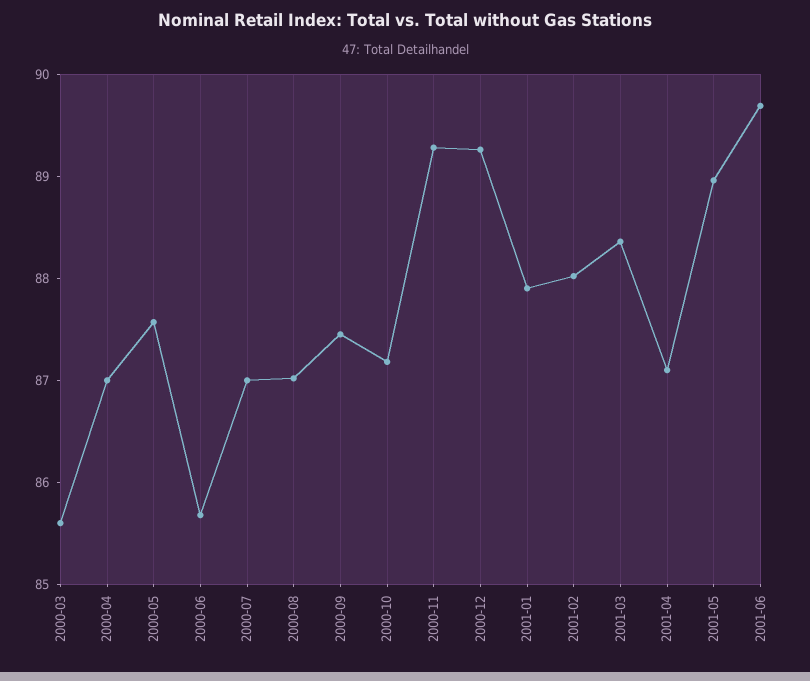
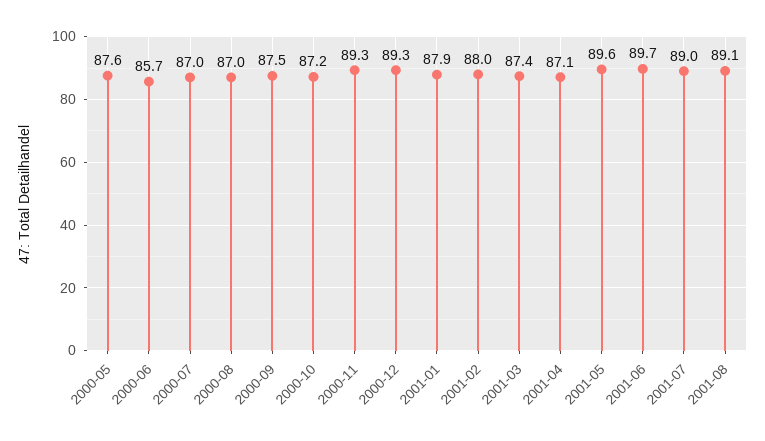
2000-03: 85.6 -> none
2000-04: 87 -> none
2001-03: 88.4 -> 87.4
2001-05: 89 -> 89.6
2001-07: none -> 89
2001-08: none -> 89.1

